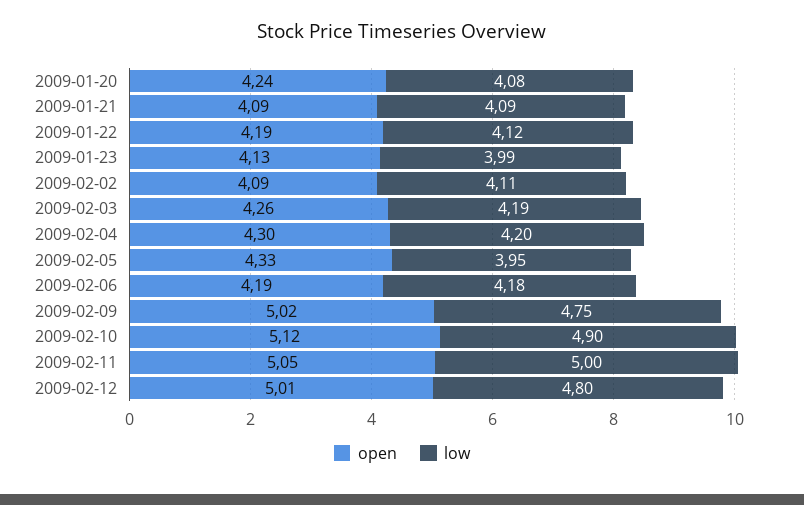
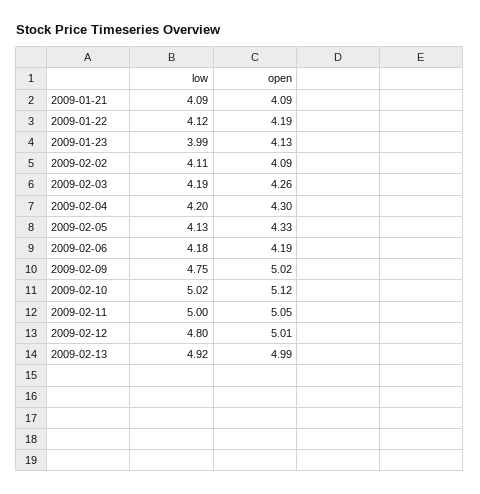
open, 2009-01-20: 4.24 -> none
low, 2009-01-20: 4.08 -> none
low, 2009-02-05: 3.95 -> 4.13
low, 2009-02-10: 4.9 -> 5.02
low, 2009-02-13: none -> 4.92
open, 2009-02-13: none -> 4.99

